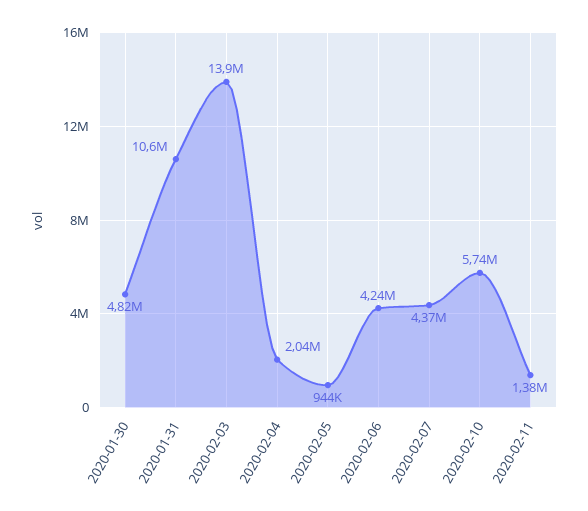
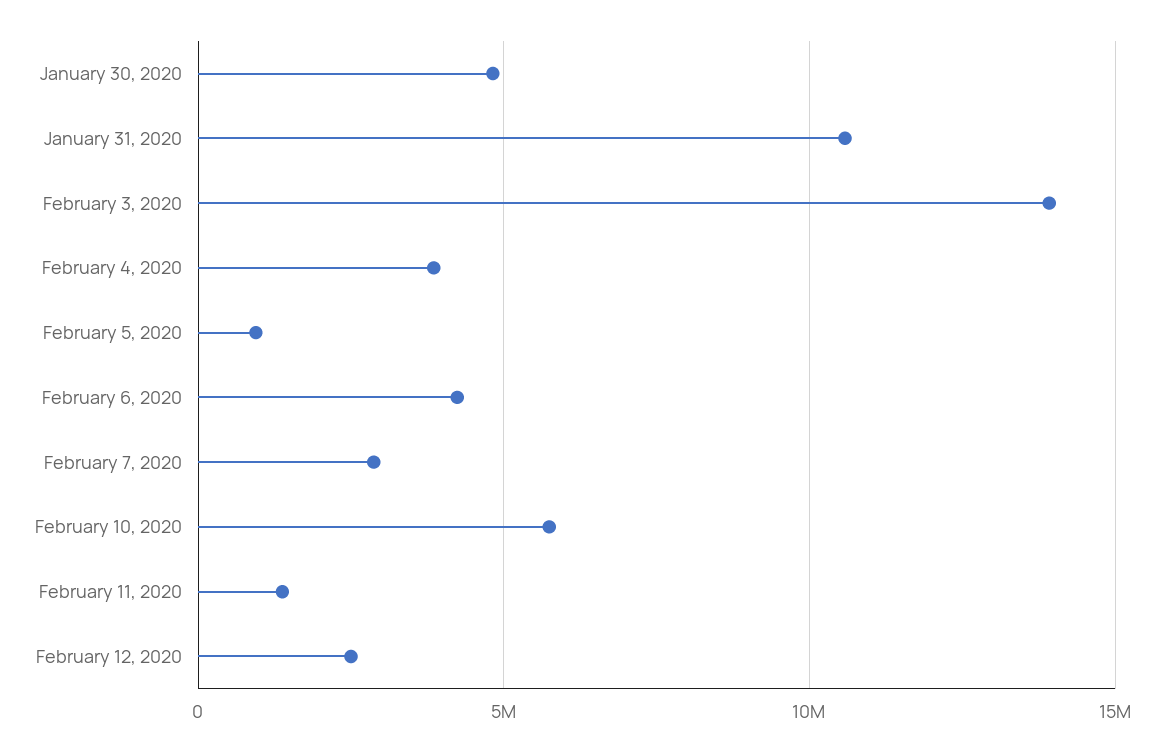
2020-02-04: 2040000 -> 4000000
2020-02-07: 4370000 -> 3000000
February 12, 2020: none -> 2500000

